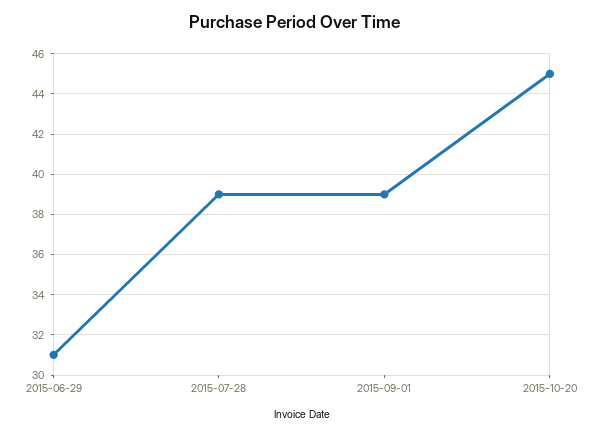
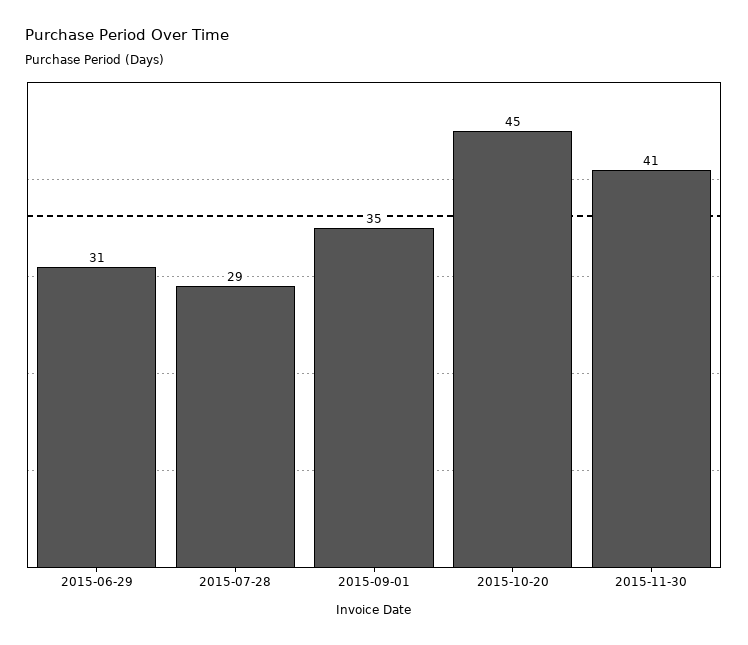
2015-07-28: 39 -> 29
2015-09-01: 39 -> 35
2015-11-30: none -> 41

